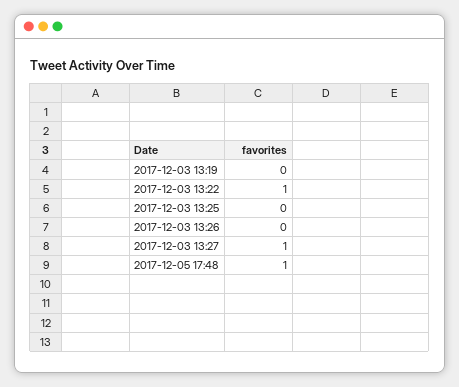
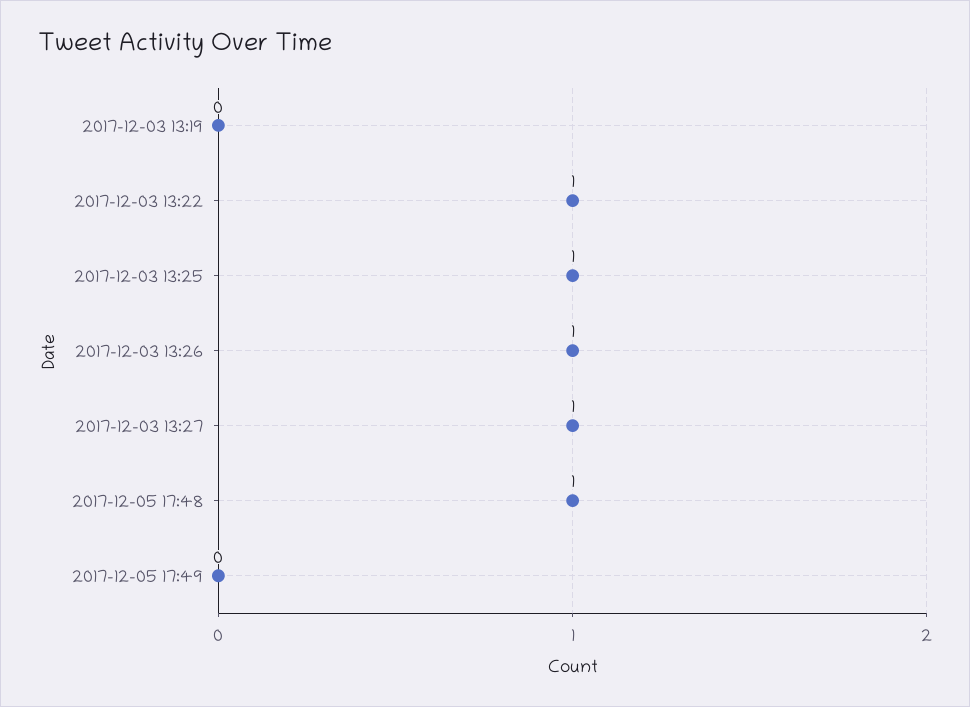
2017-12-03 13:25: 0 -> 1
2017-12-03 13:26: 0 -> 1
2017-12-05 17:49: none -> 0

